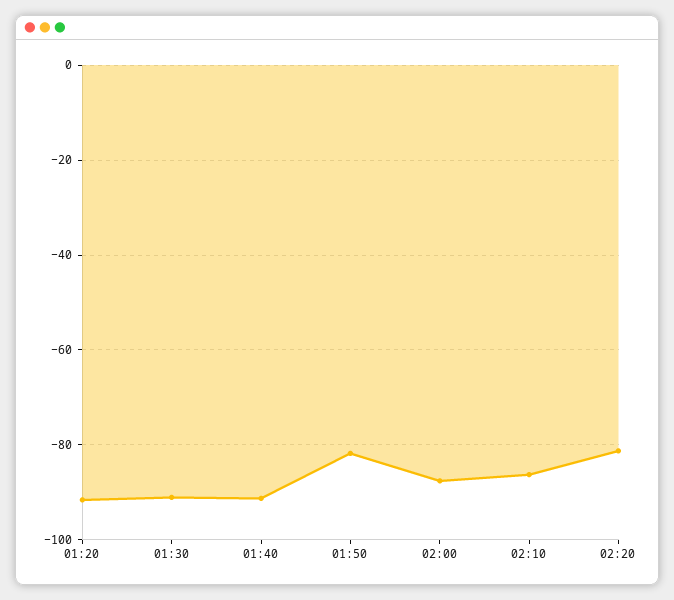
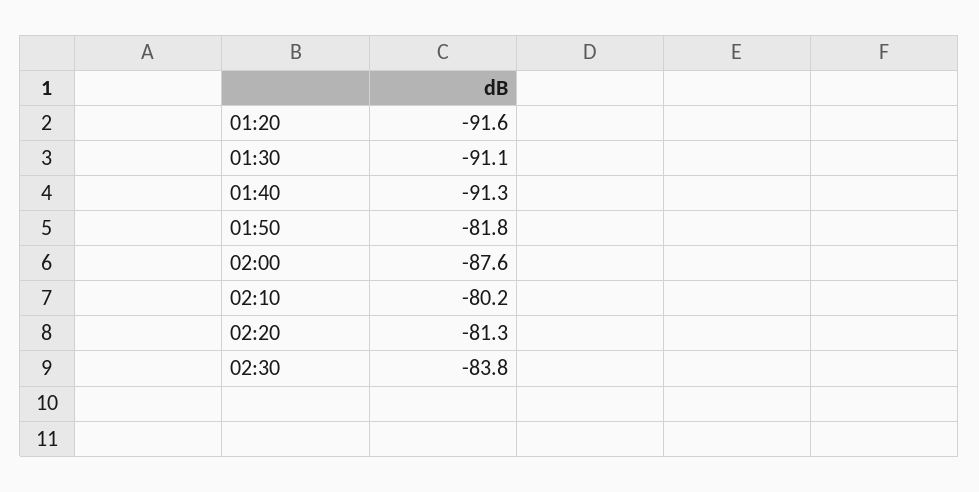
02:10: -86 -> -80.2
02:30: none -> -83.8

